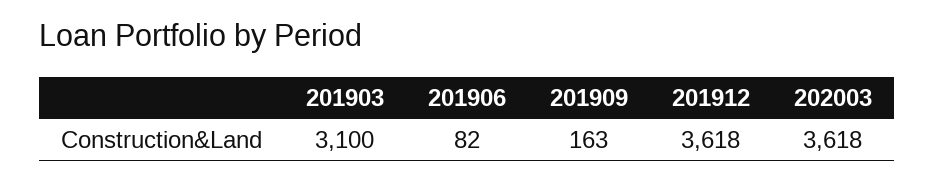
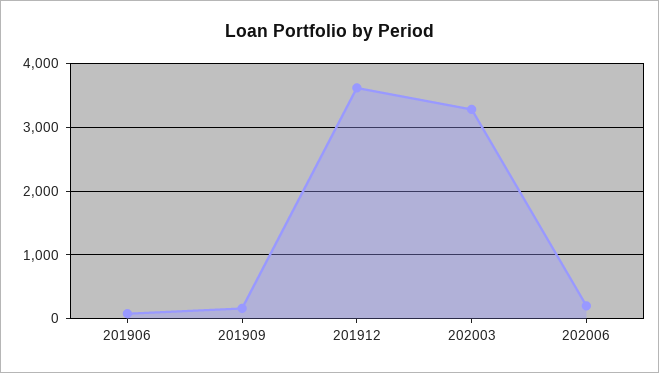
201903: 3100 -> none
202003: 3618 -> 3300
202006: none -> 200

